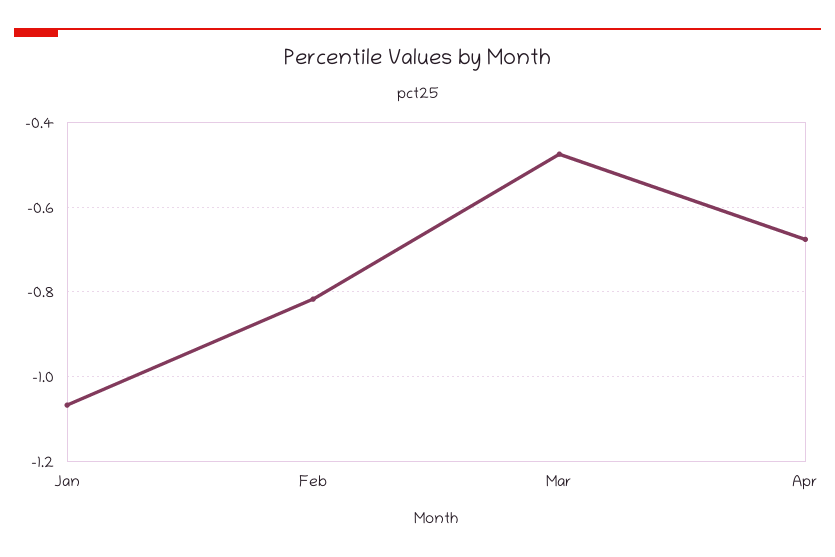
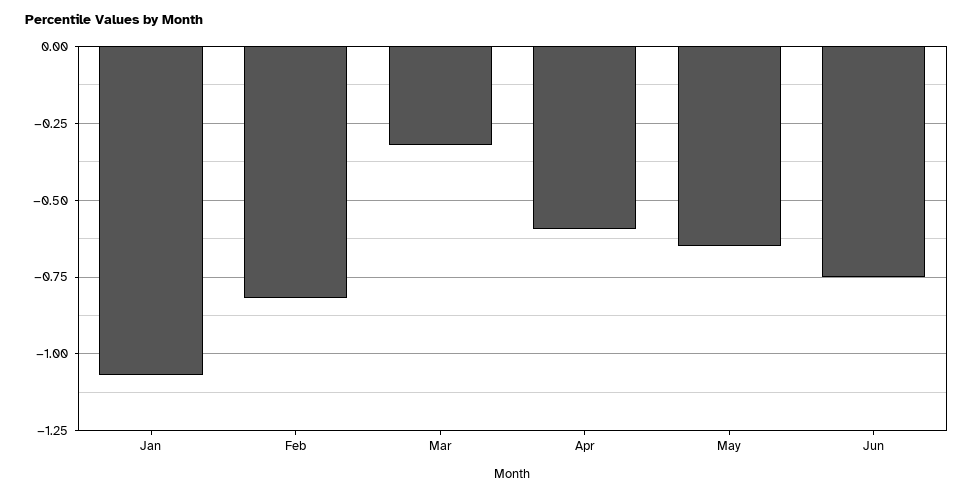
Mar: -0.48 -> -0.325
Apr: -0.68 -> -0.6
May: none -> -0.65
Jun: none -> -0.75

